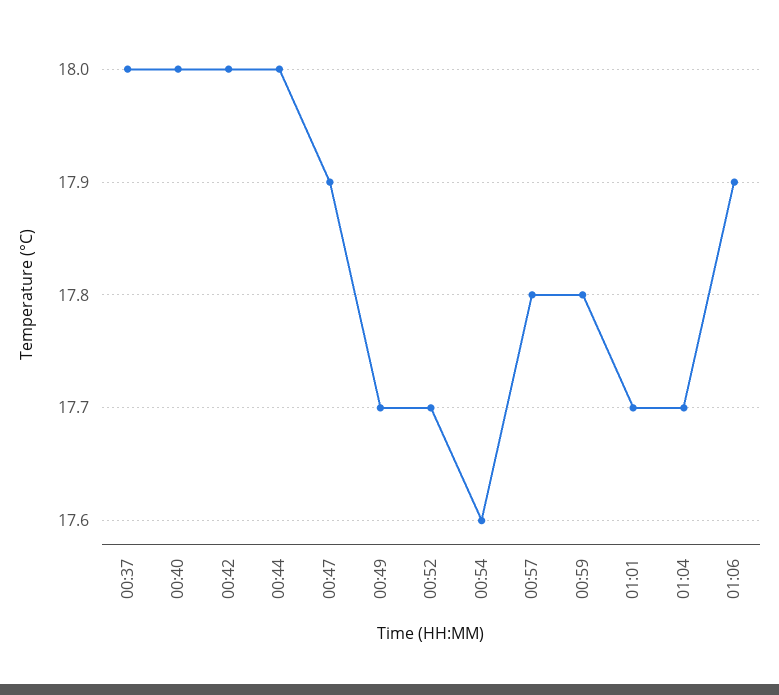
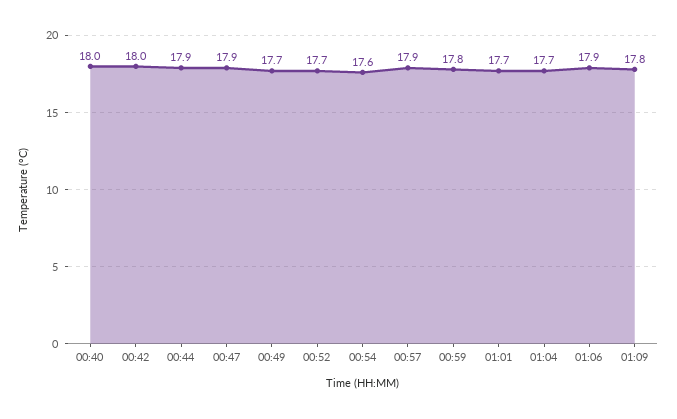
00:37: 18 -> none
00:44: 18 -> 17.9
00:57: 17.8 -> 17.9
01:09: none -> 17.8

